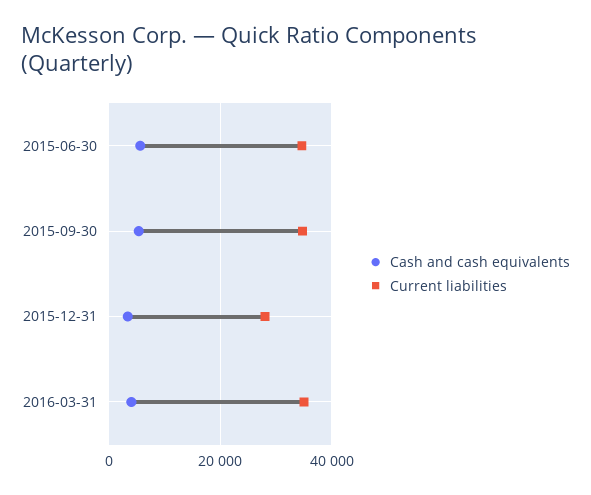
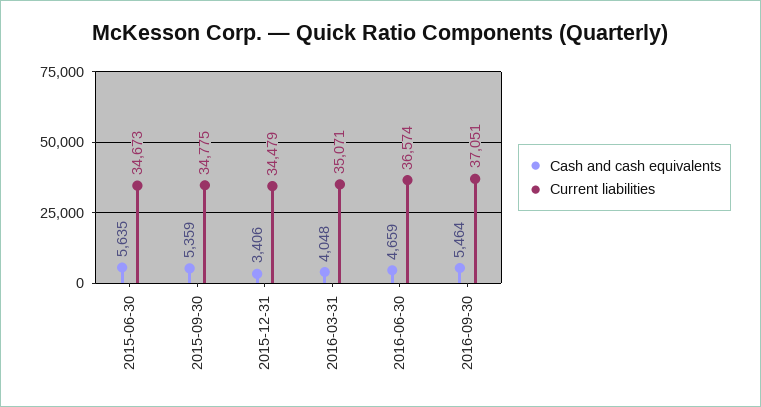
Current liabilities, 2015-12-31: 28000 -> 34479
Cash and cash equivalents, 2016-06-30: none -> 4659
Current liabilities, 2016-06-30: none -> 36574
Cash and cash equivalents, 2016-09-30: none -> 5464
Current liabilities, 2016-09-30: none -> 37051

